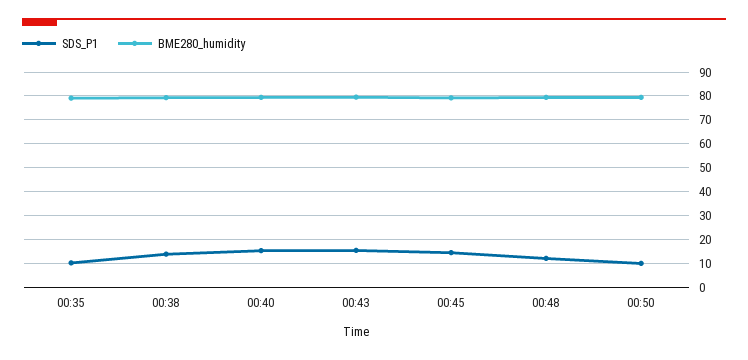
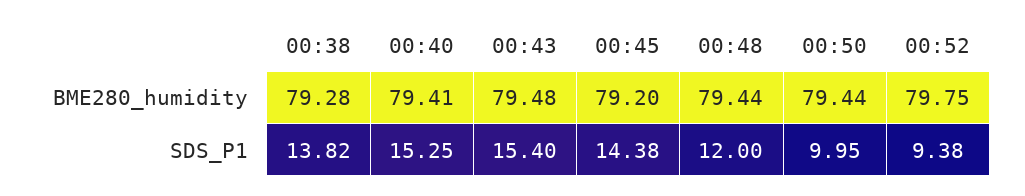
SDS_P1, 00:35: 10 -> none
BME280_humidity, 00:35: 80 -> none
BME280_humidity, 00:52: none -> 79.75
SDS_P1, 00:52: none -> 9.38

